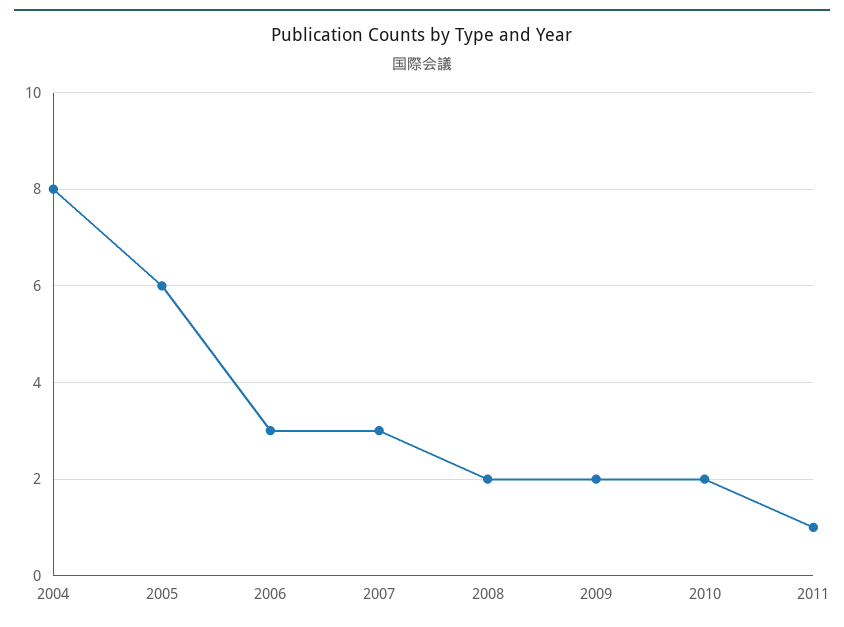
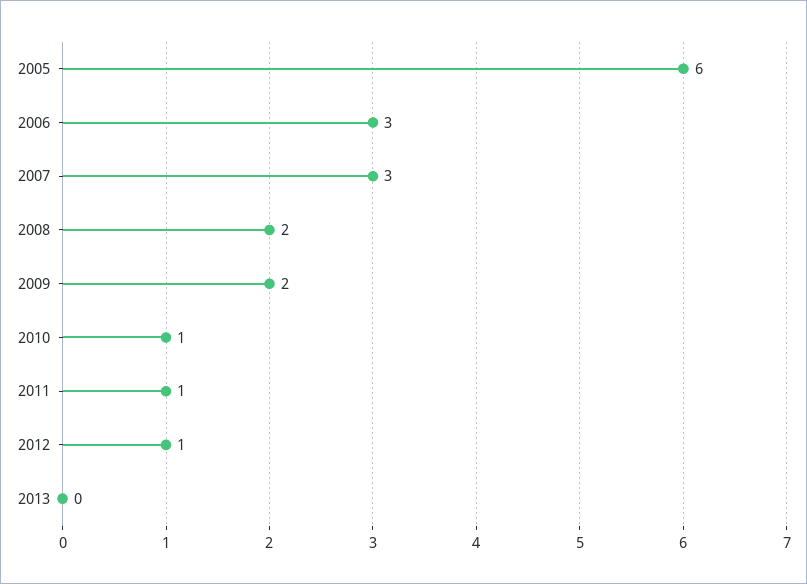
2004: 8 -> none
2010: 2 -> 1
2012: none -> 1
2013: none -> 0

